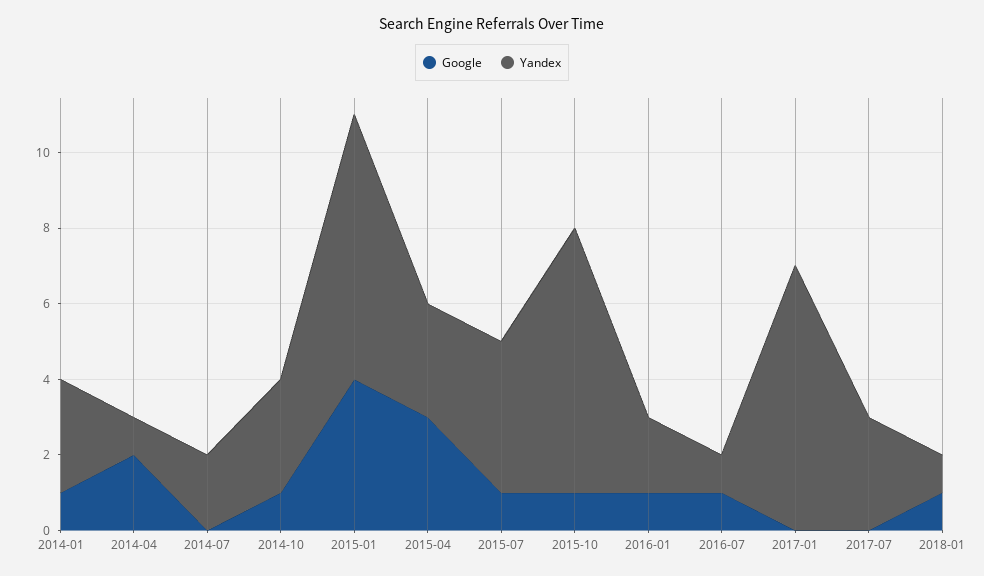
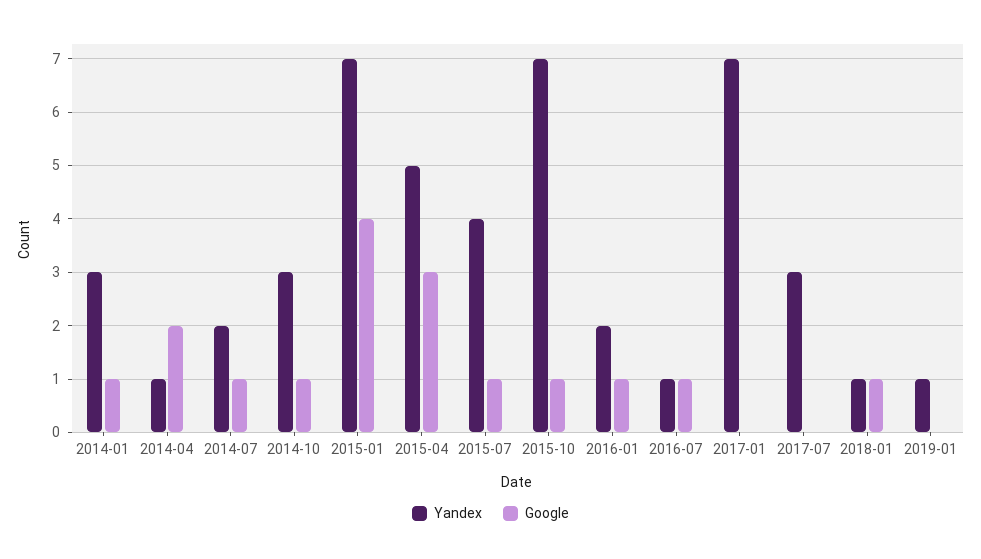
Google, 2014-07: 0 -> 1
Yandex, 2015-04: 3 -> 5
Yandex, 2019-01: none -> 1
Google, 2019-01: none -> 0

